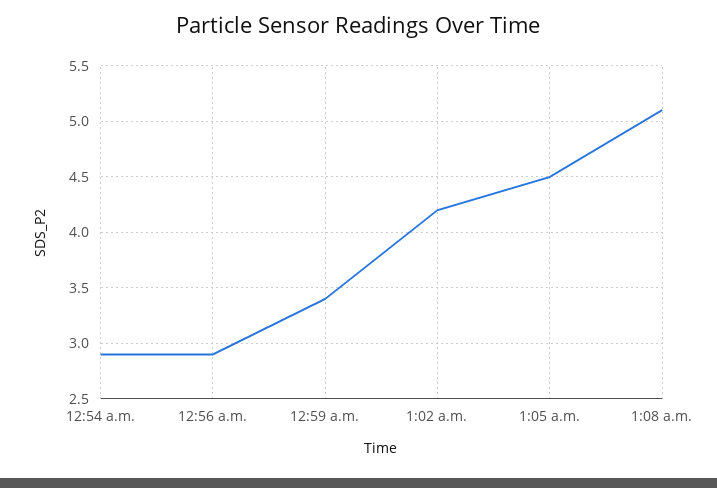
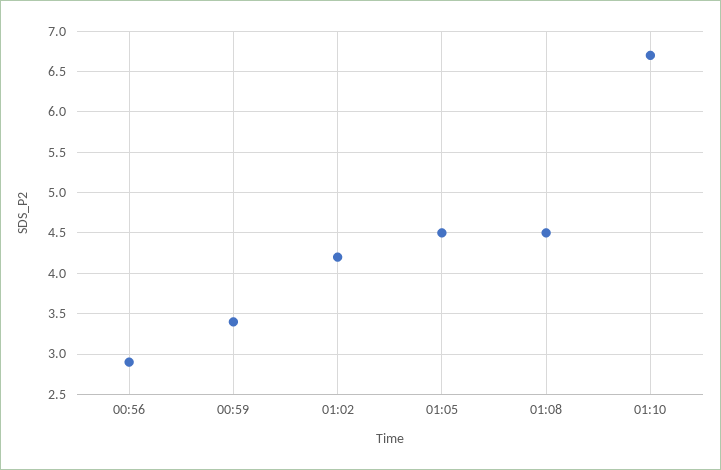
12:54 a.m.: 2.9 -> none
1:08 a.m.: 5.1 -> 4.5
01:10: none -> 6.7

